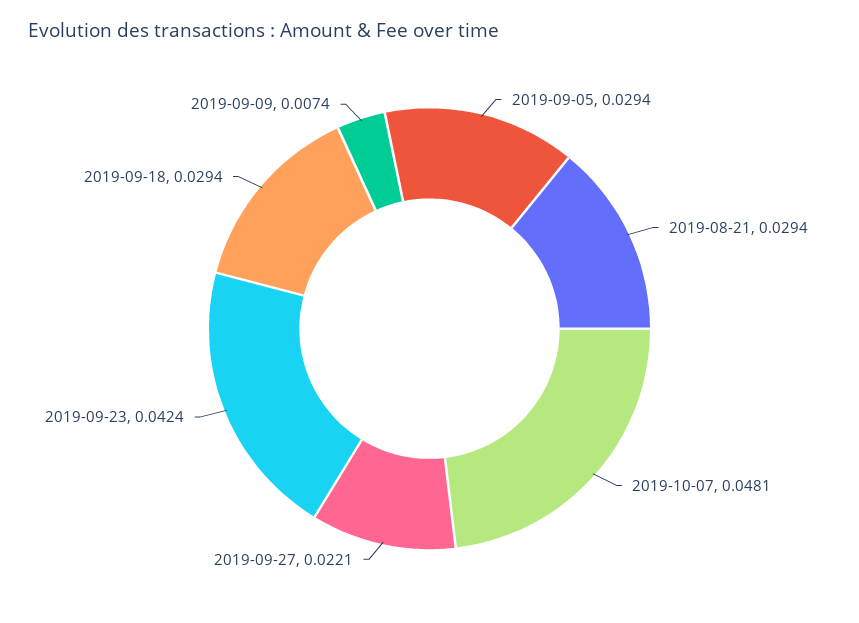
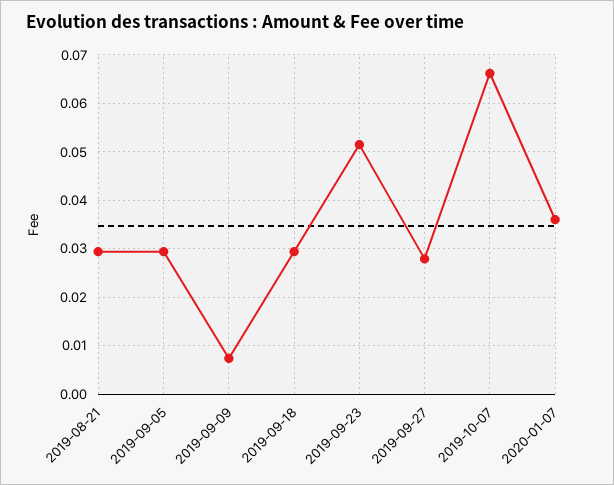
2019-10-07: 0.0481 -> 0.066
2019-09-27: 0.0221 -> 0.028
2019-09-23: 0.0424 -> 0.052
2020-01-07: none -> 0.036

